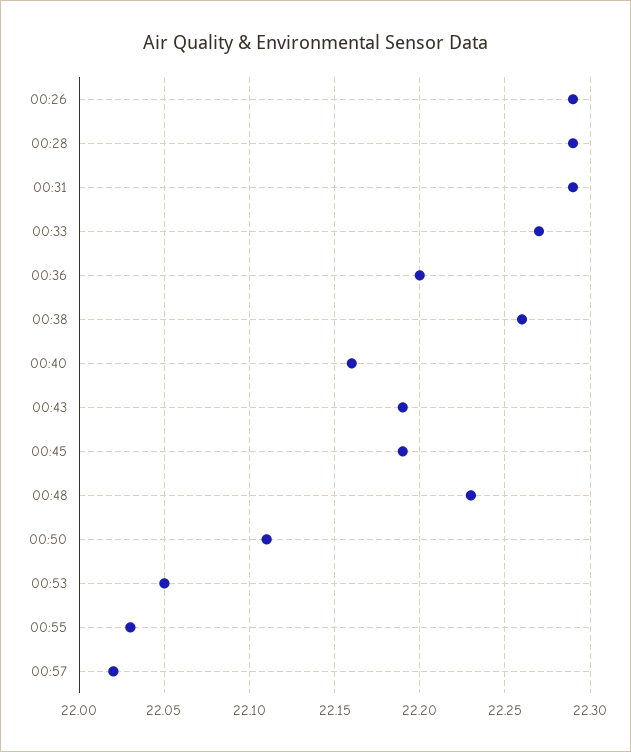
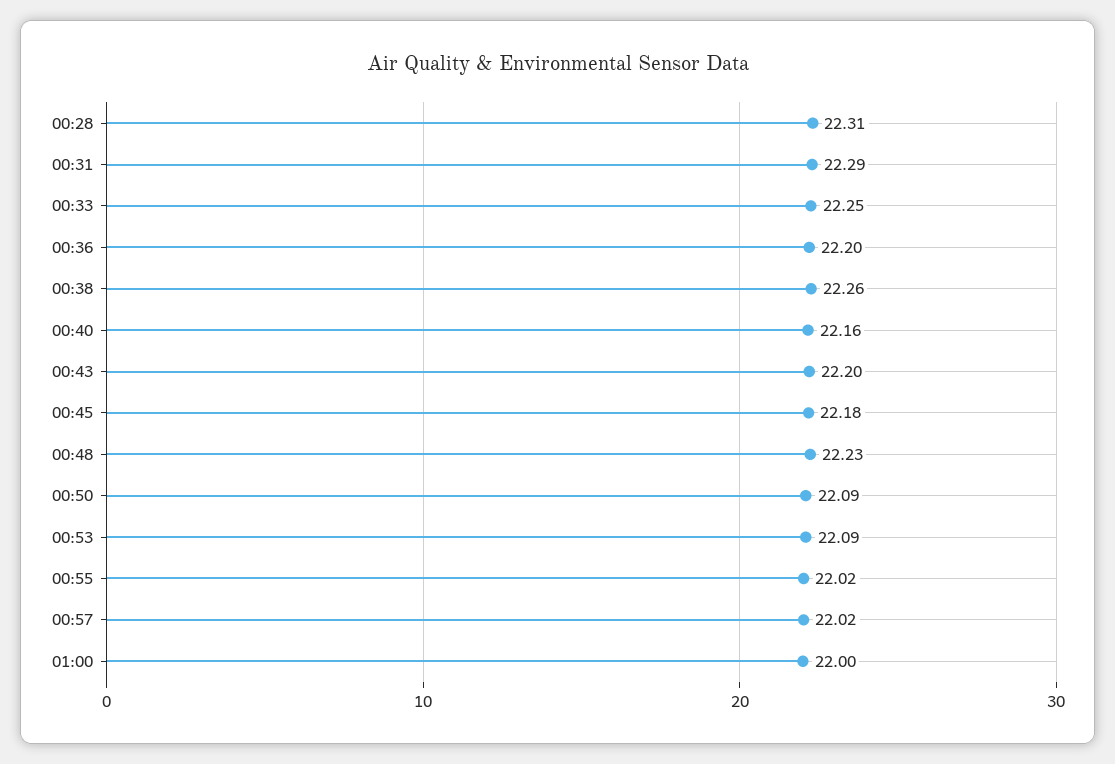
00:26: 22.29 -> none
00:28: 22.29 -> 22.31
00:33: 22.27 -> 22.25
00:43: 22.19 -> 22.2
00:45: 22.19 -> 22.18
00:50: 22.11 -> 22.09
00:53: 22.05 -> 22.09
00:55: 22.03 -> 22.02
01:00: none -> 22

